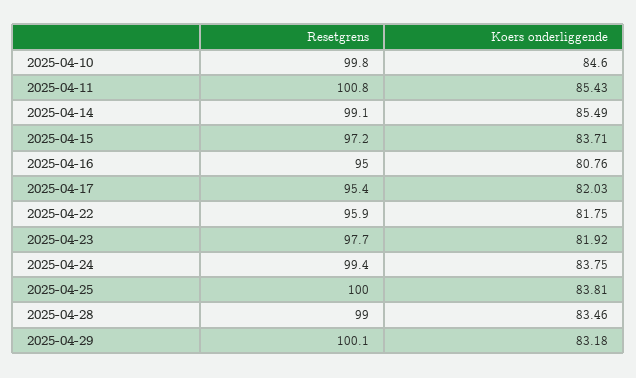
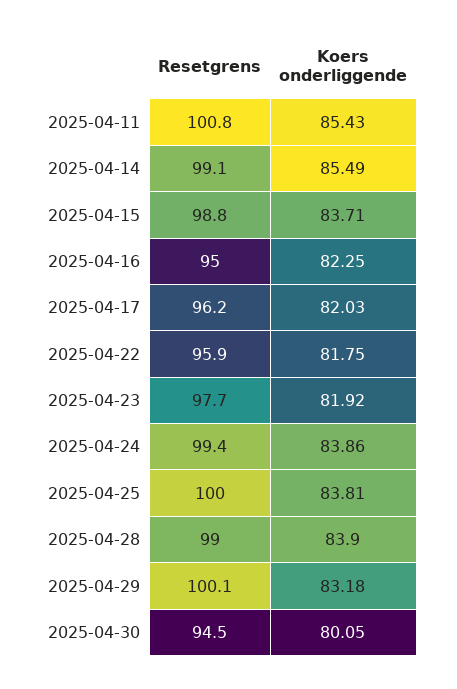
Resetgrens, 2025-04-10: 99.8 -> none
Koers onderliggende, 2025-04-10: 84.6 -> none
Resetgrens, 2025-04-15: 97.2 -> 98.8
Koers onderliggende, 2025-04-16: 80.76 -> 82.25
Resetgrens, 2025-04-17: 95.4 -> 96.2
Koers onderliggende, 2025-04-24: 83.75 -> 83.86
Koers onderliggende, 2025-04-28: 83.46 -> 83.9
Resetgrens, 2025-04-30: none -> 94.5
Koers onderliggende, 2025-04-30: none -> 80.05

